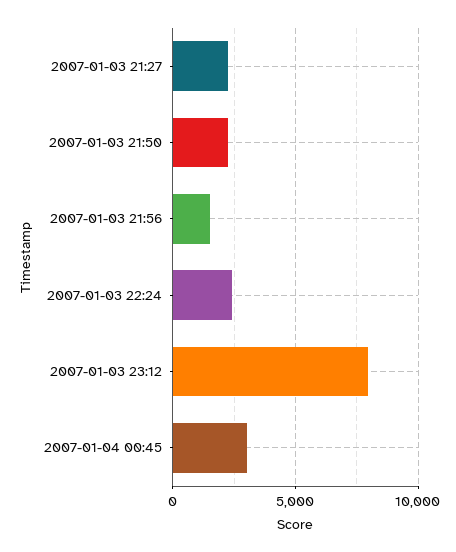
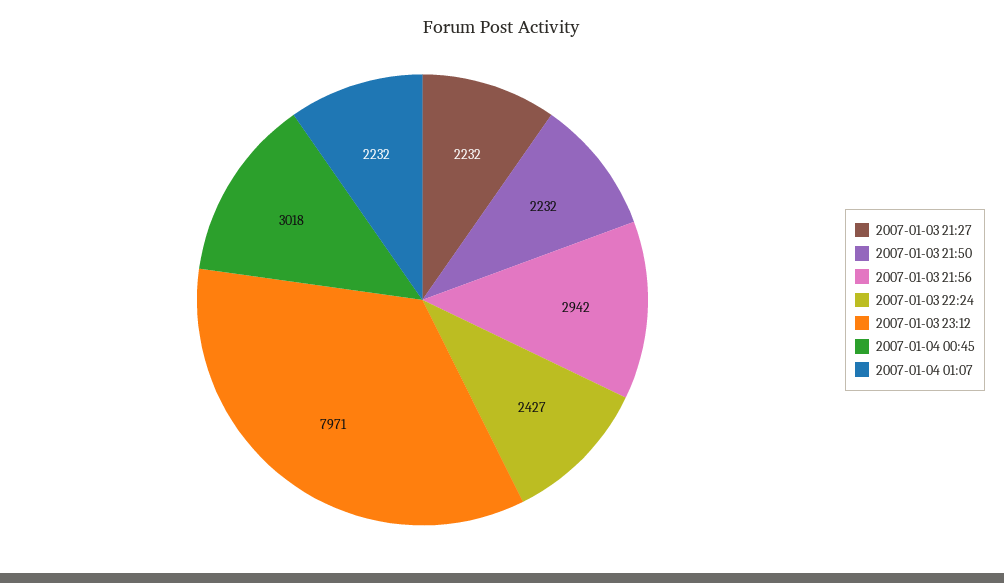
2007-01-03 21:56: 1500 -> 2942
2007-01-04 01:07: none -> 2232

